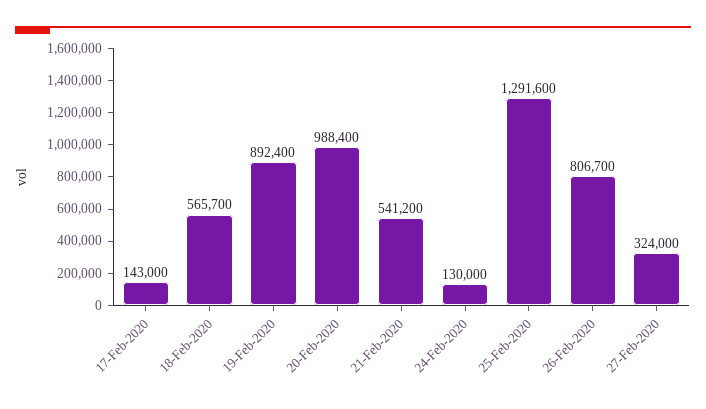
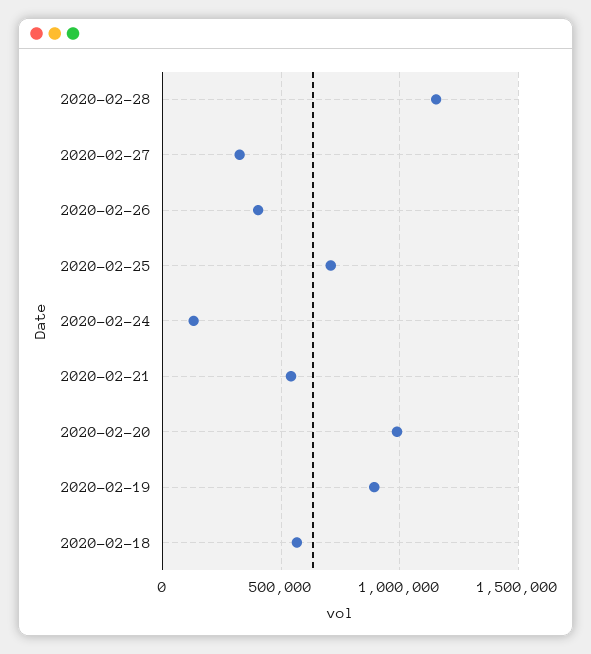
17-Feb-2020: 143000 -> none
25-Feb-2020: 1291600 -> 700000
26-Feb-2020: 806700 -> 400000
2020-02-28: none -> 1150000

